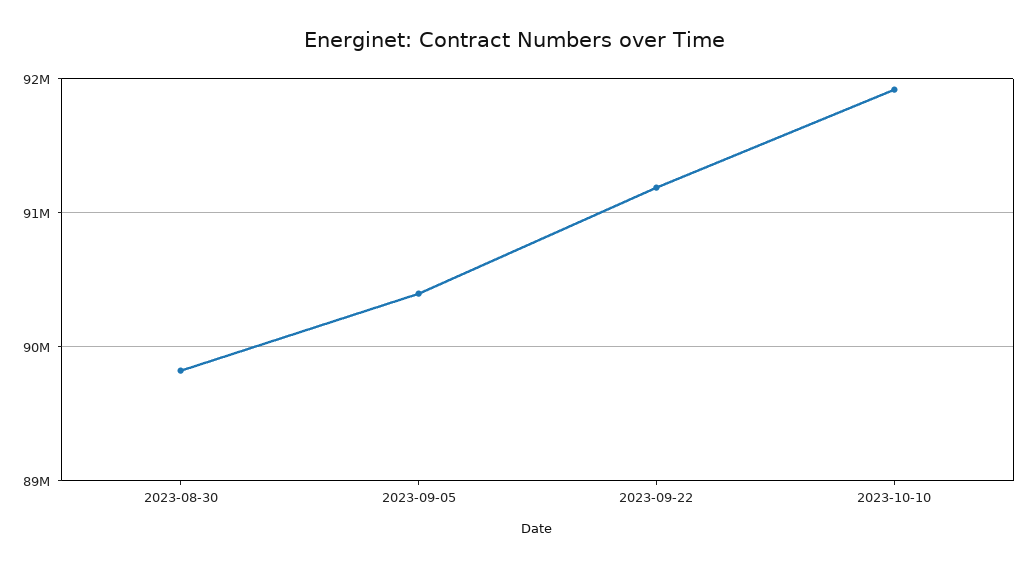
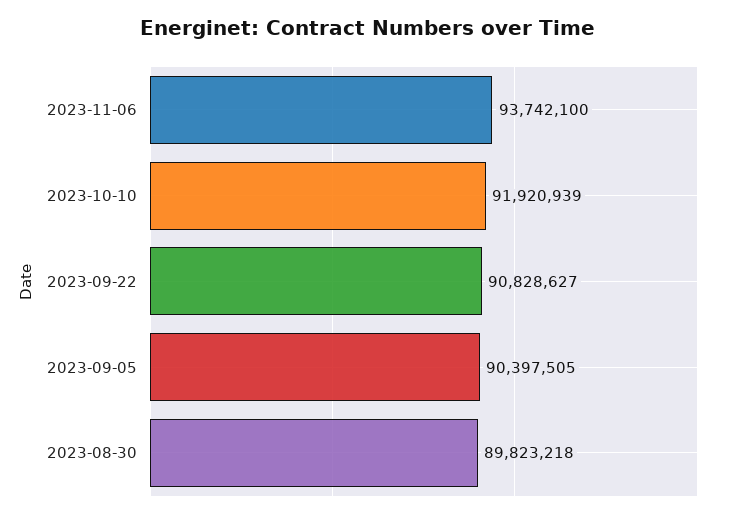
2023-09-22: 91200000 -> 90828627
2023-11-06: none -> 93742100

